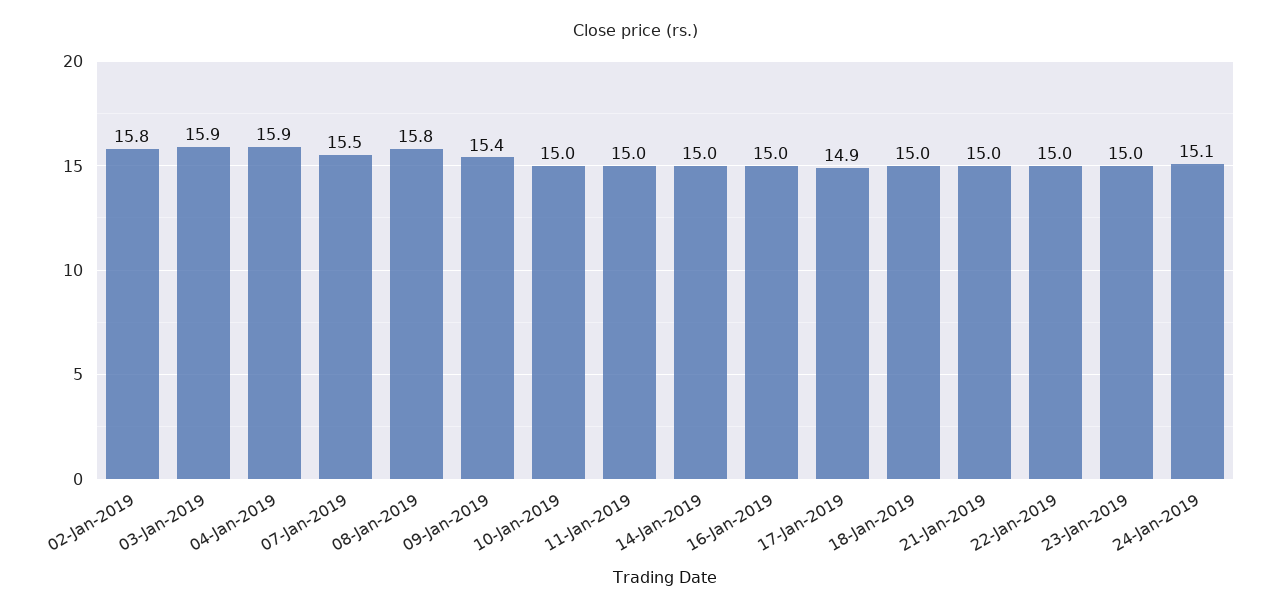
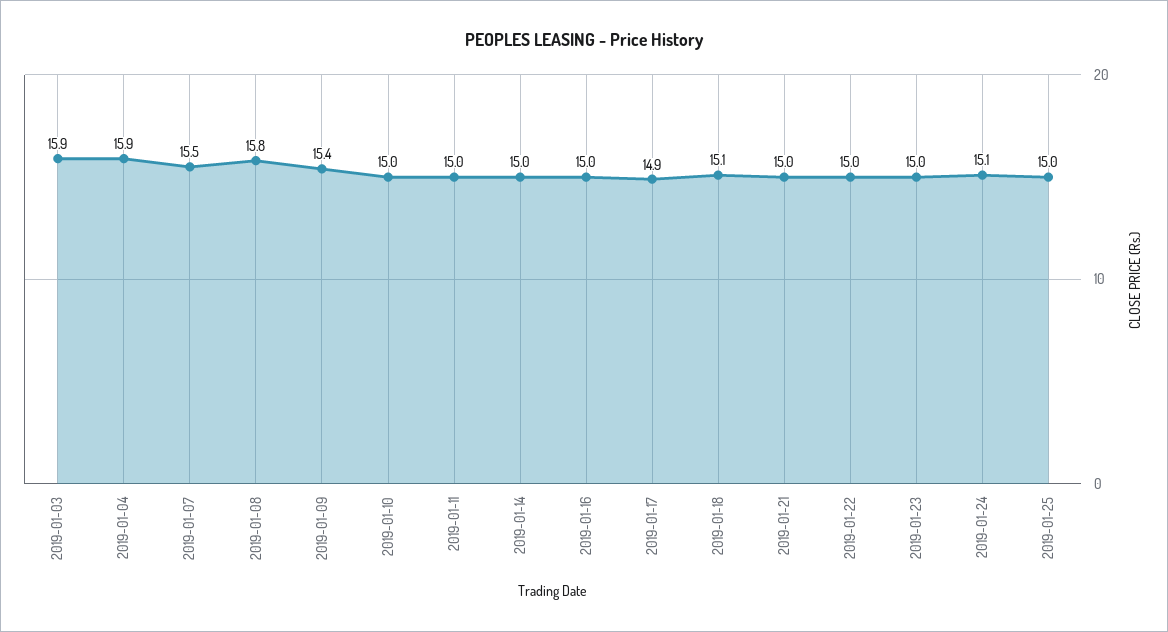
02-Jan-2019: 15.8 -> none
18-Jan-2019: 15 -> 15.1
2019-01-25: none -> 15

